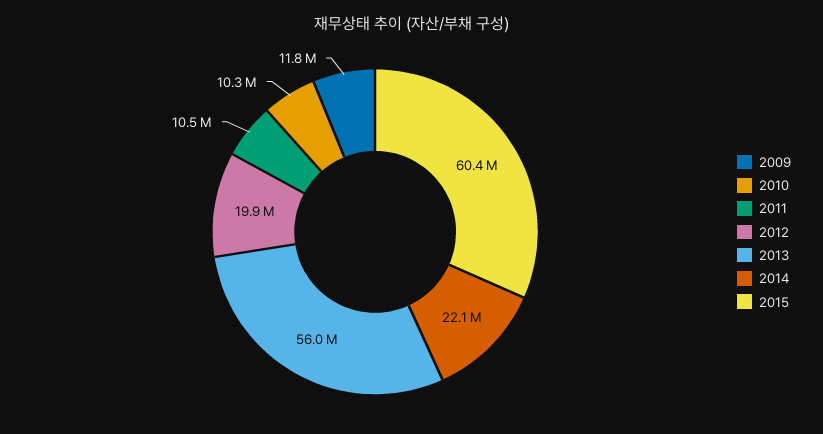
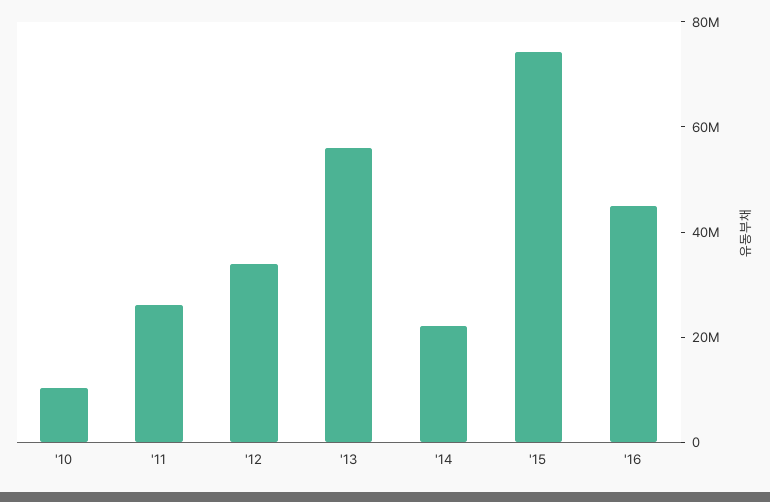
2009: 11800000 -> none
2011: 10500000 -> 25000000
2012: 19900000 -> 35000000
2015: 60400000 -> 75000000
'16: none -> 45000000

